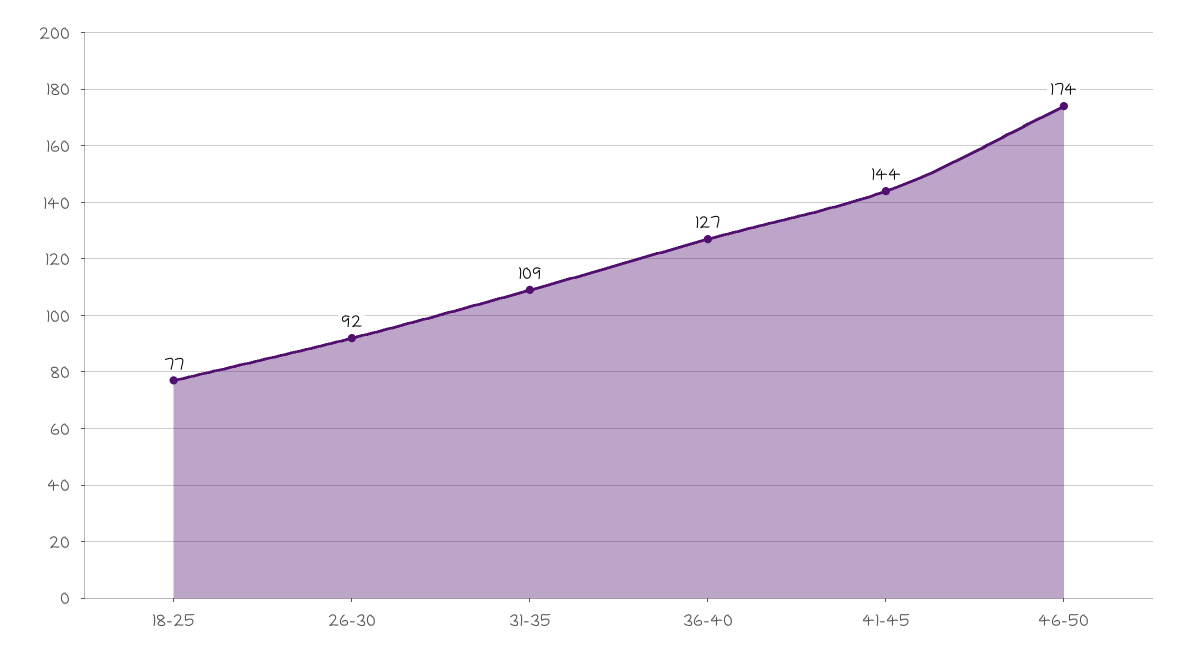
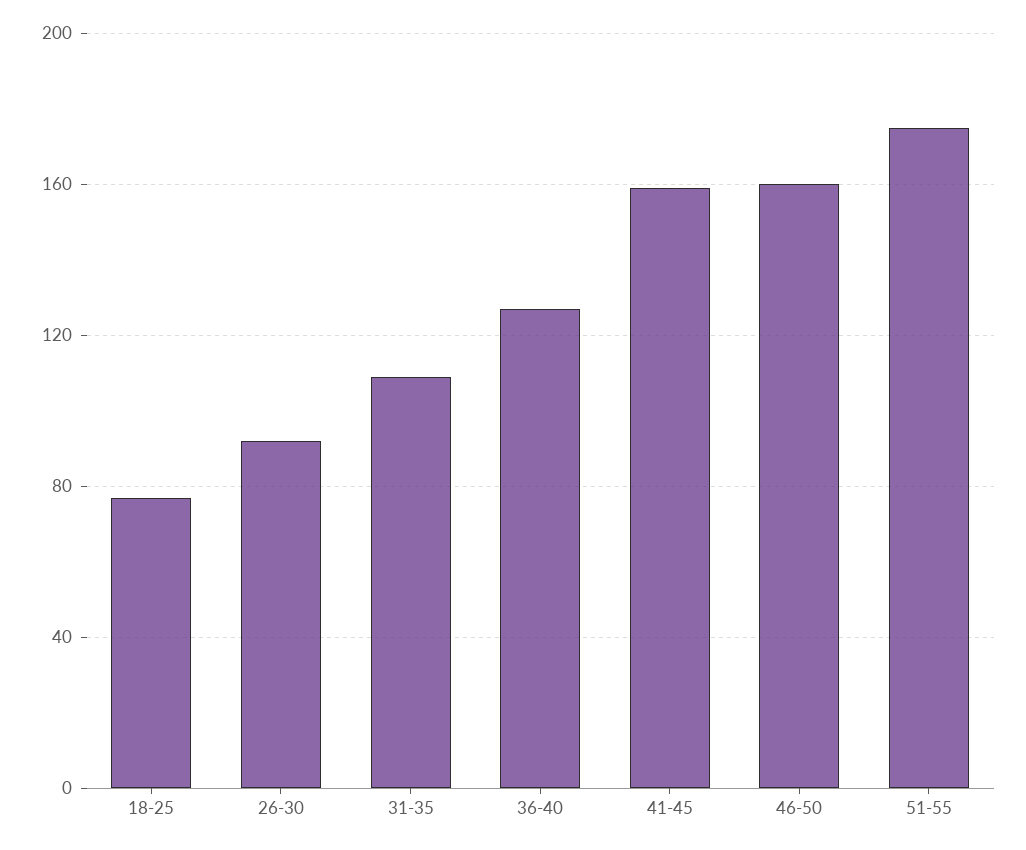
41-45: 144 -> 160
46-50: 174 -> 160
51-55: none -> 175

